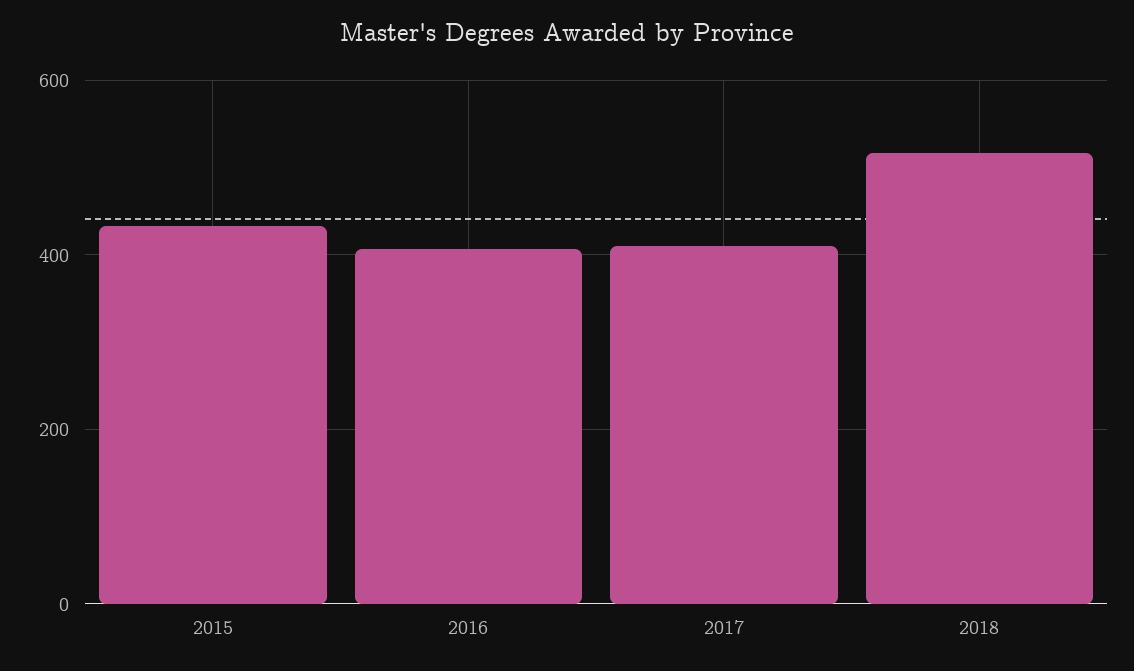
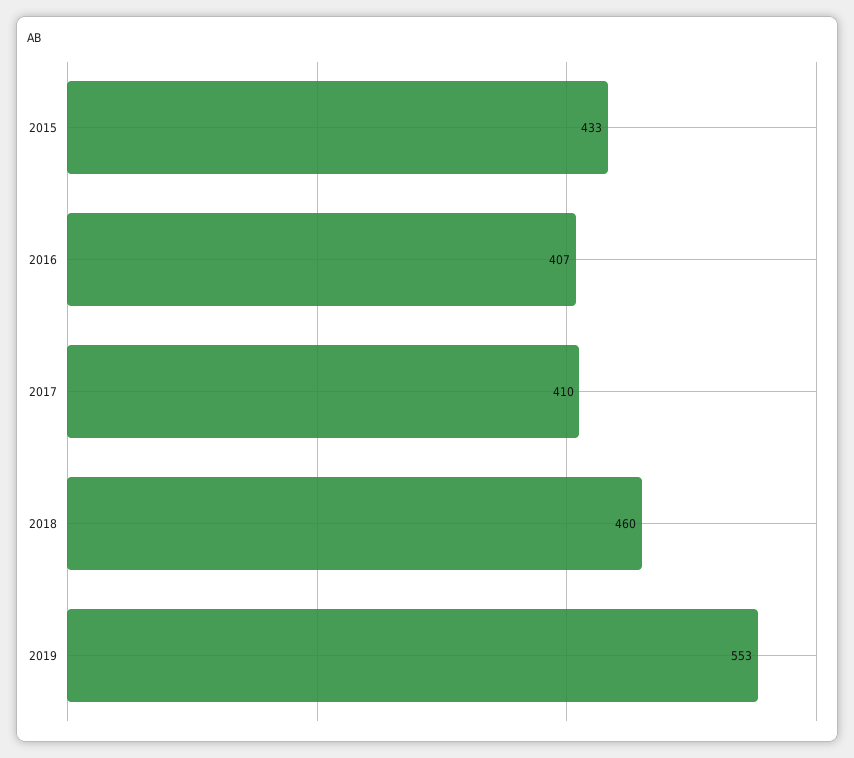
2018: 520 -> 460
2019: none -> 553

